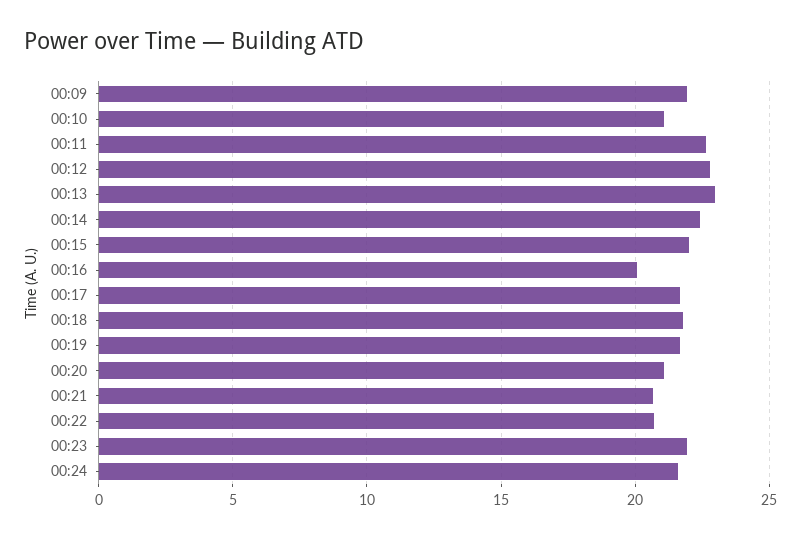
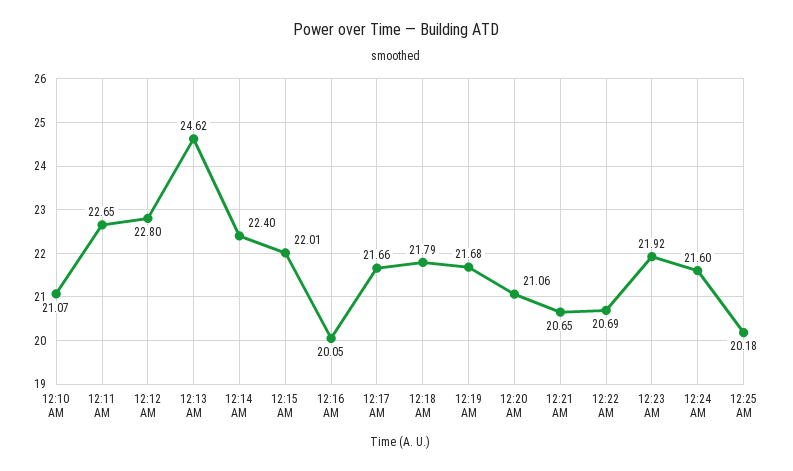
00:09: 22 -> none
00:13: 23 -> 24.62
12:25 AM: none -> 20.18

